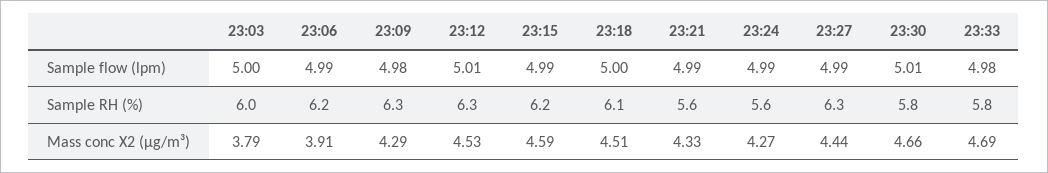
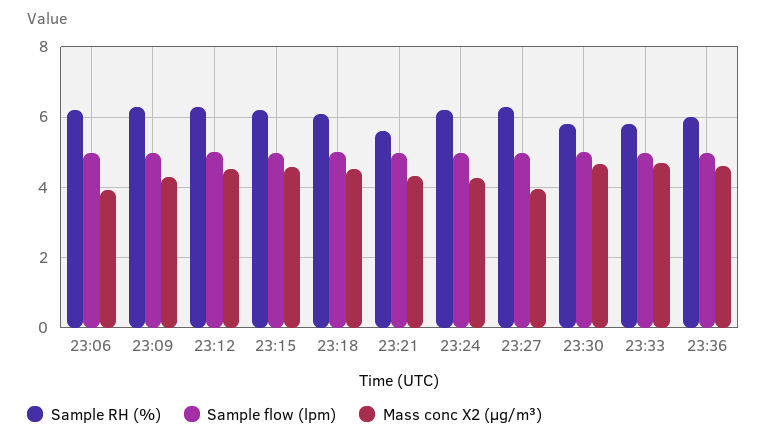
Sample flow (lpm), 23:03: 5 -> none
Sample RH (%), 23:03: 6 -> none
Sample RH (%), 23:24: 5.6 -> 6.2
Mass conc X2 (μg/m³), 23:03: 3.79 -> none
Mass conc X2 (μg/m³), 23:27: 4.44 -> 4
Sample RH (%), 23:36: none -> 6
Sample flow (lpm), 23:36: none -> 5
Mass conc X2 (μg/m³), 23:36: none -> 4.6

